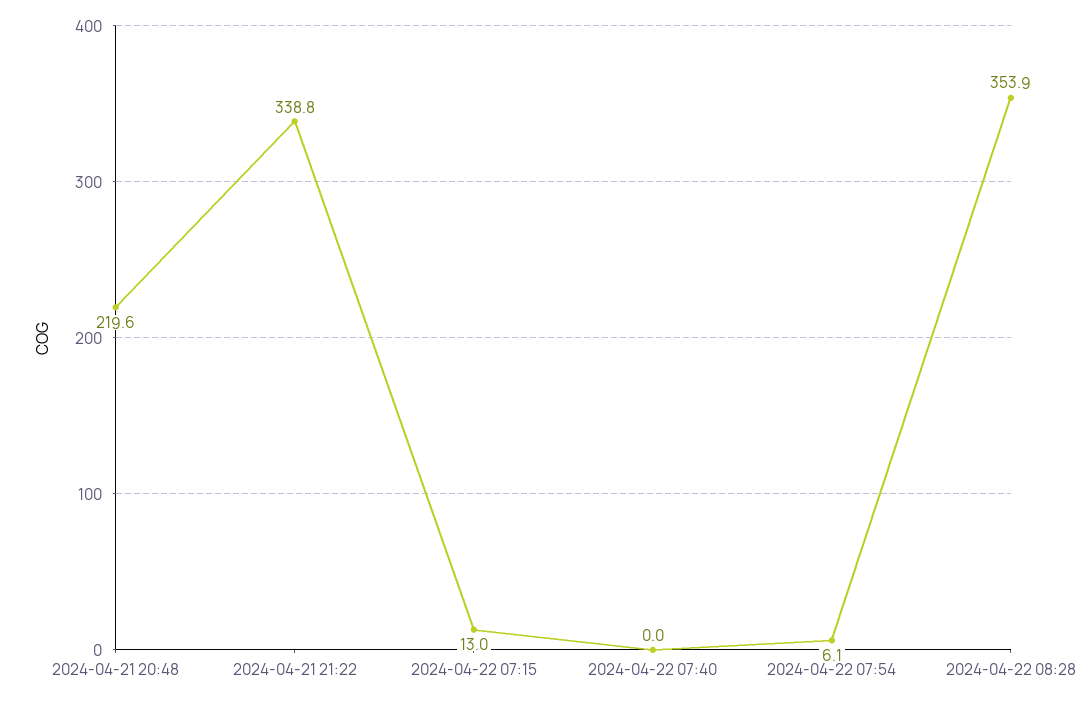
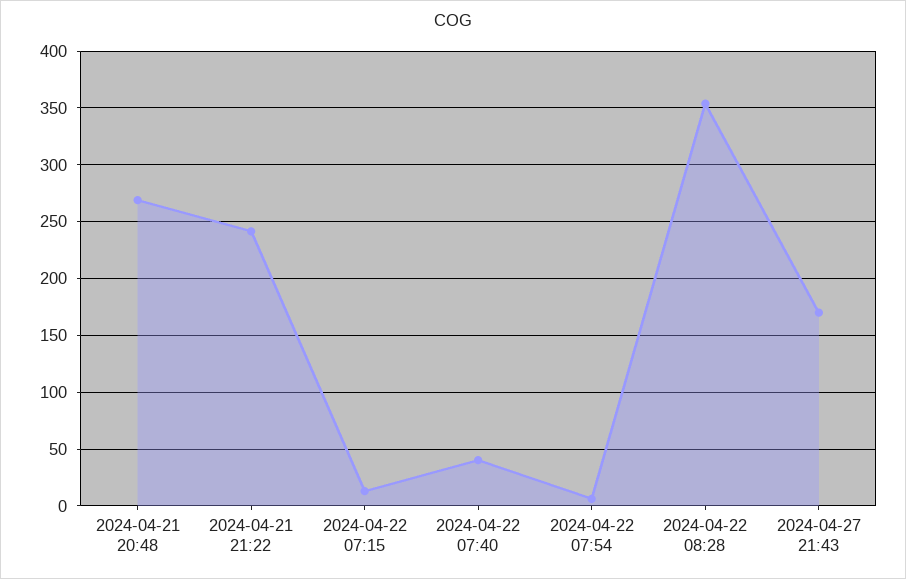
2024-04-21 20:48: 219.6 -> 270
2024-04-21 21:22: 338.8 -> 240
2024-04-22 07:40: 0 -> 40
2024-04-27 21:43: none -> 170

